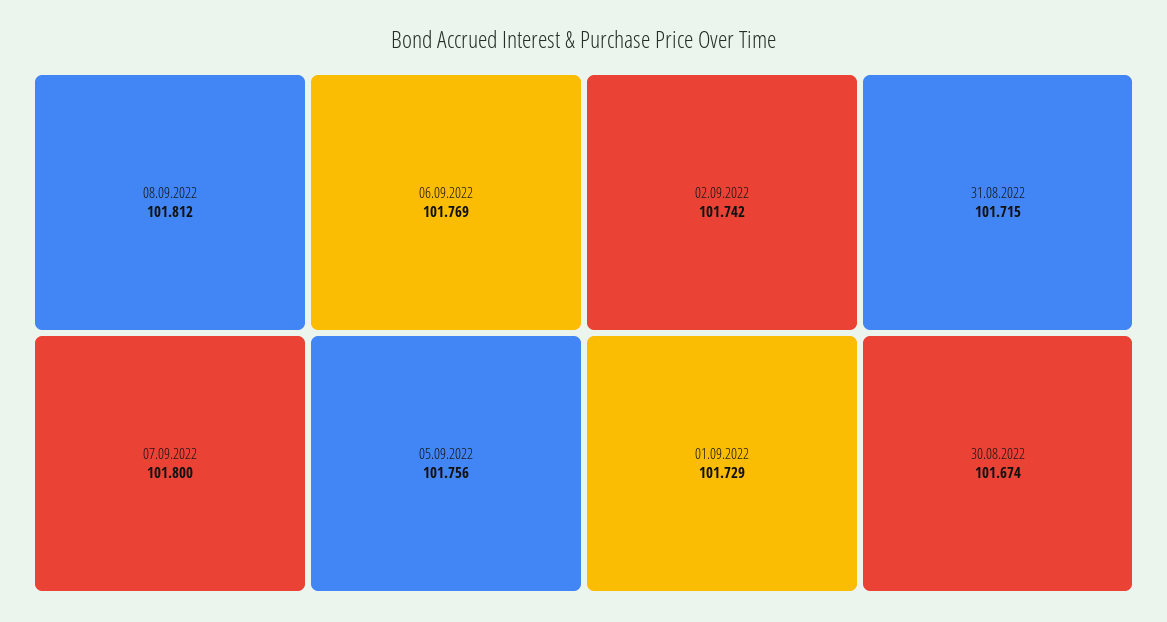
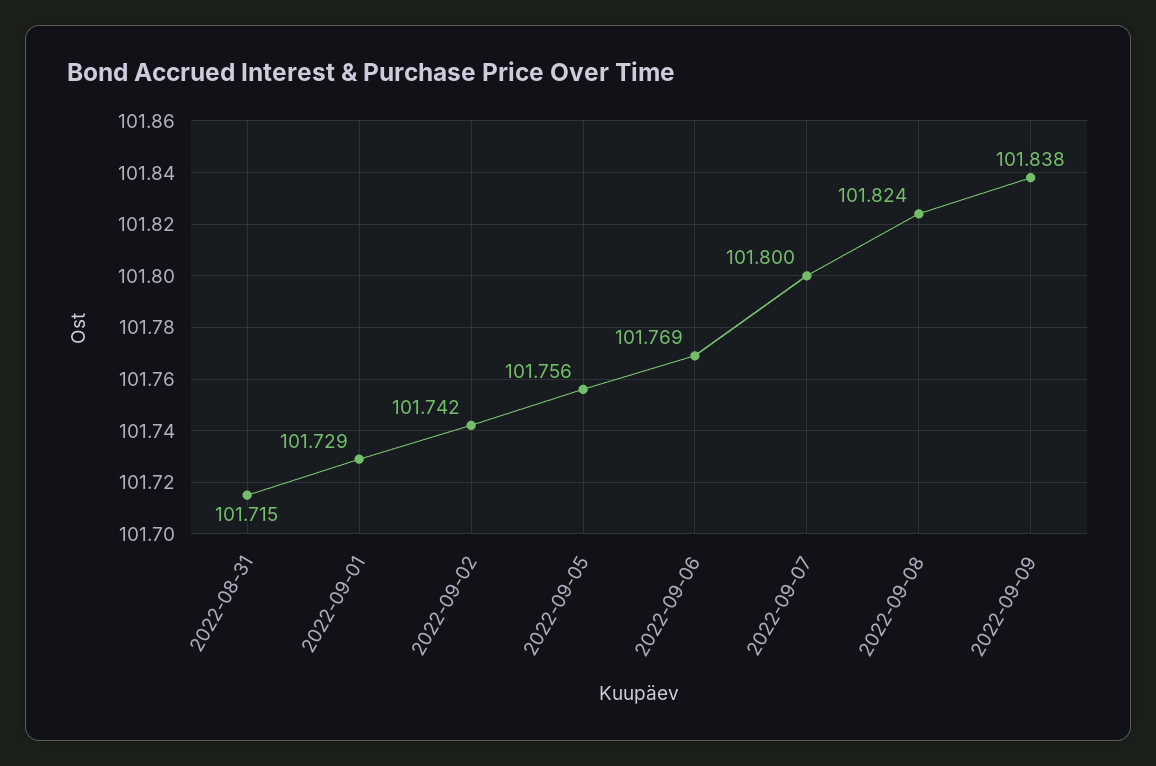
08.09.2022: 101.812 -> 101.824
30.08.2022: 101.674 -> none
2022-09-09: none -> 101.838

